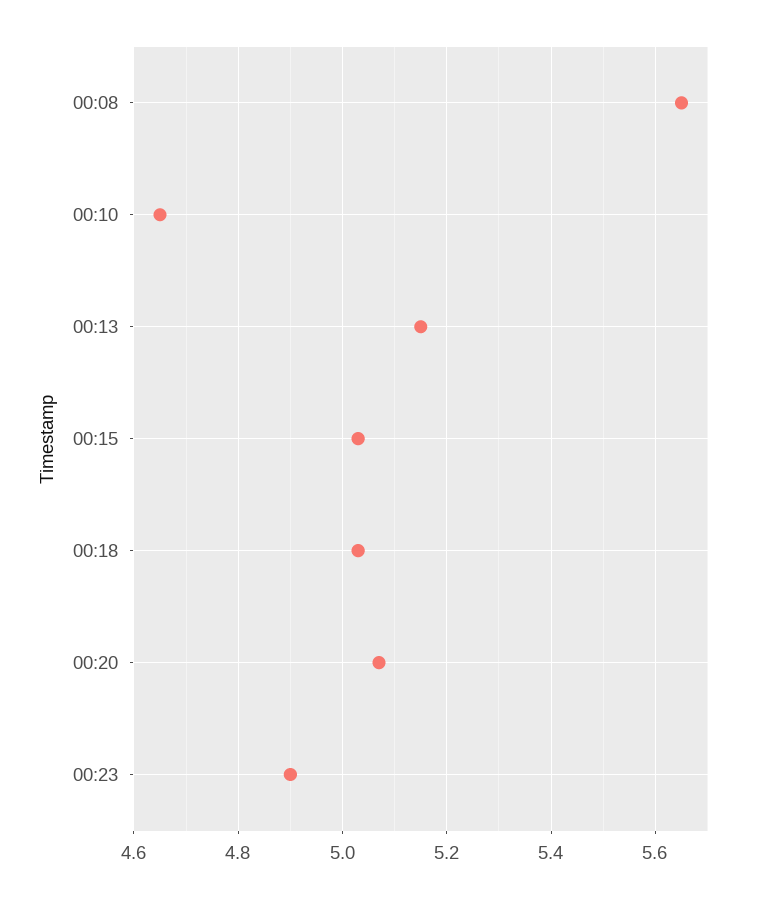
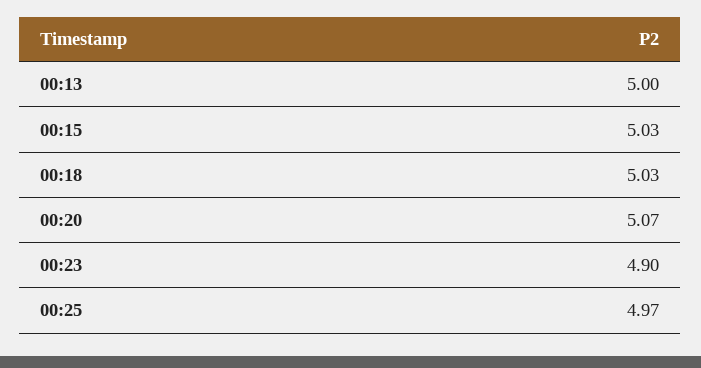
00:08: 5.65 -> none
00:10: 4.65 -> none
00:13: 5.15 -> 5
00:25: none -> 4.97

